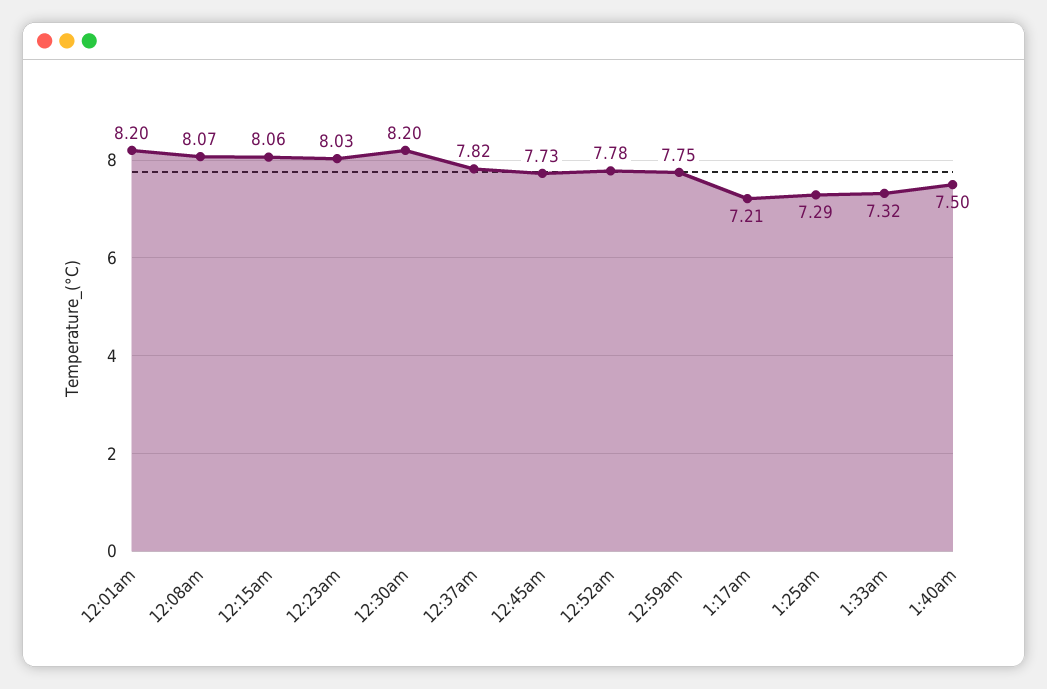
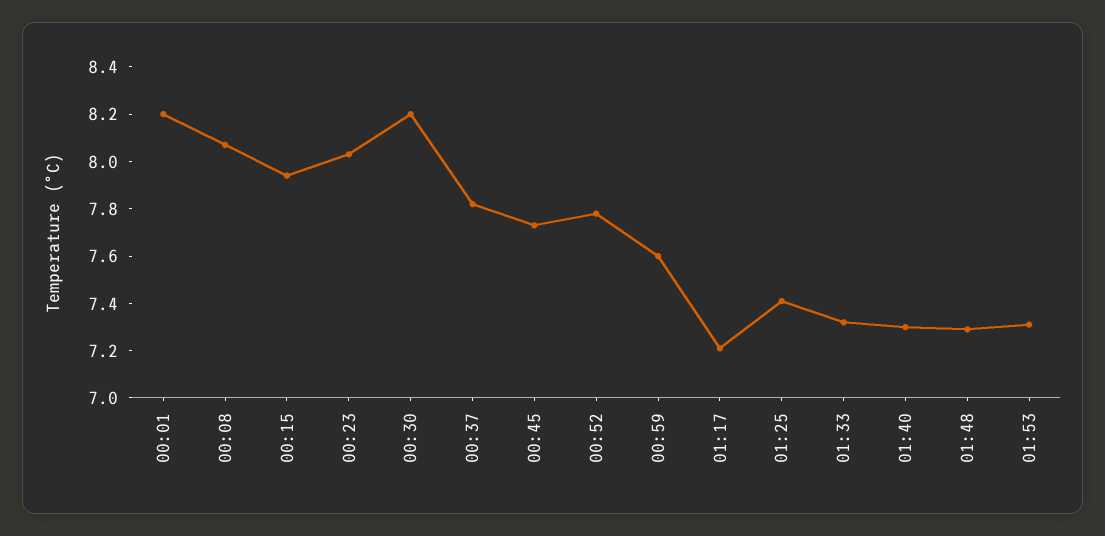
12:15am: 8.06 -> 7.95
12:59am: 7.75 -> 7.6
1:25am: 7.29 -> 7.4
1:40am: 7.5 -> 7.3
01:48: none -> 7.3
01:53: none -> 7.3

